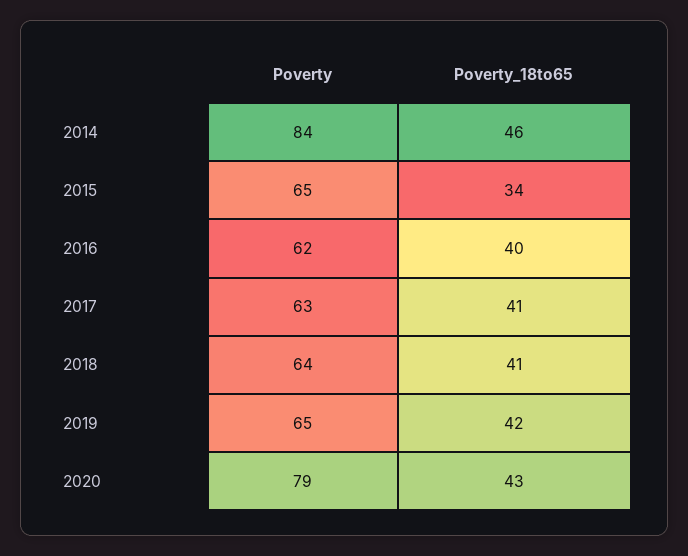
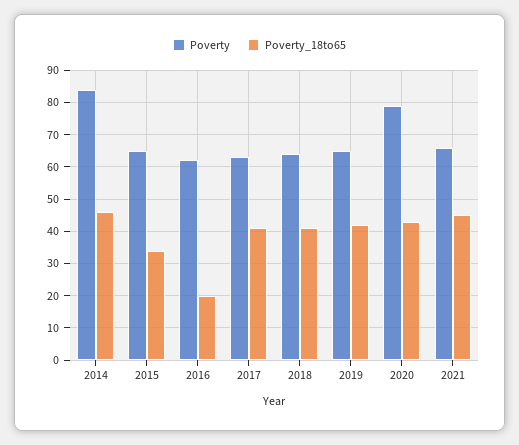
Poverty_18to65, 2016: 40 -> 20
Poverty, 2021: none -> 65
Poverty_18to65, 2021: none -> 45

